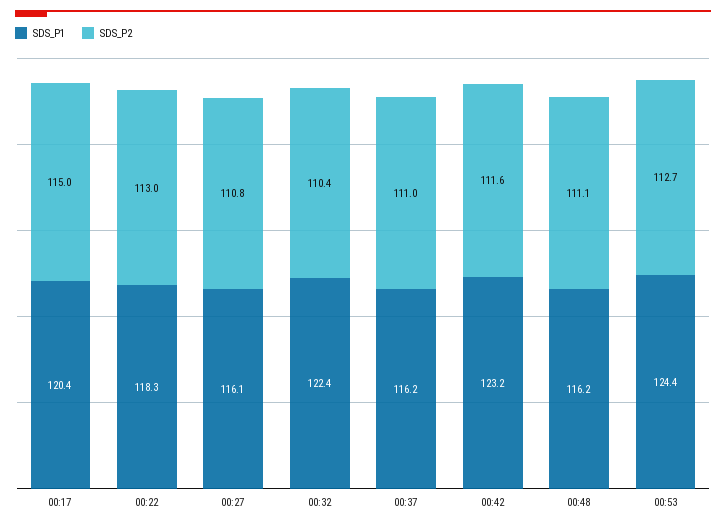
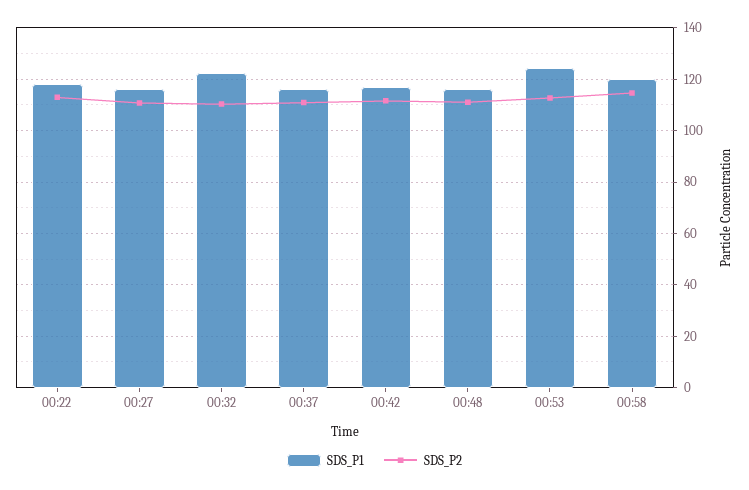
SDS_P1, 00:17: 120.4 -> none
SDS_P2, 00:17: 115 -> none
SDS_P1, 00:42: 123.2 -> 117.5
SDS_P1, 00:58: none -> 120
SDS_P2, 00:58: none -> 115

